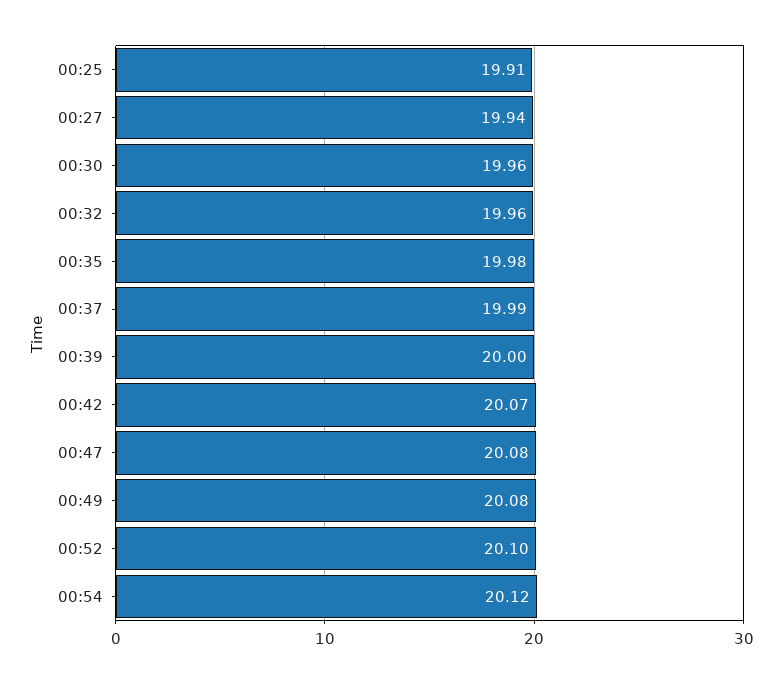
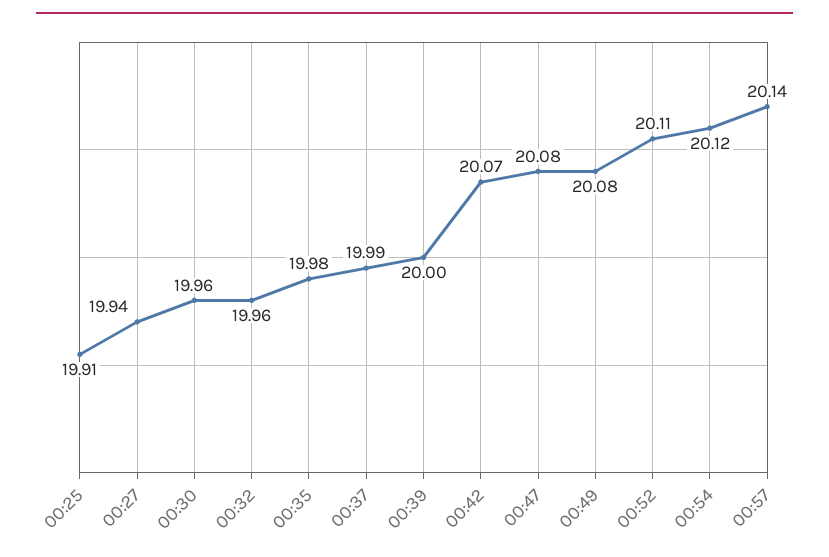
00:52: 20.1 -> 20.11
00:57: none -> 20.14

